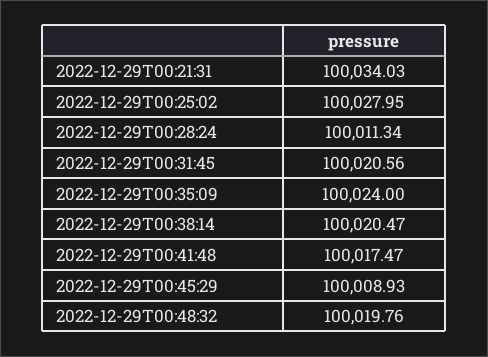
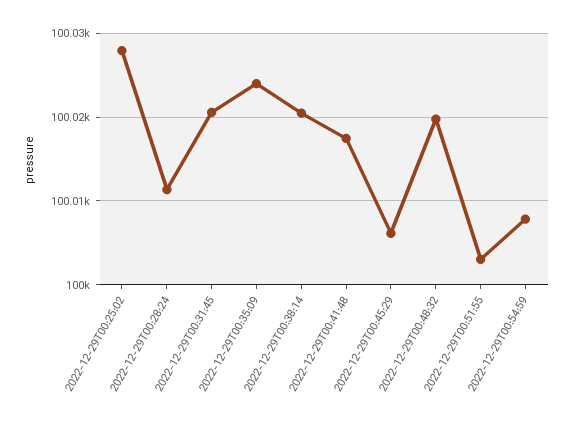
2022-12-29T00:21:31: 100034.03 -> none
2022-12-29T00:45:29: 100008.93 -> 100006
2022-12-29T00:51:55: none -> 100003
2022-12-29T00:54:59: none -> 100008

